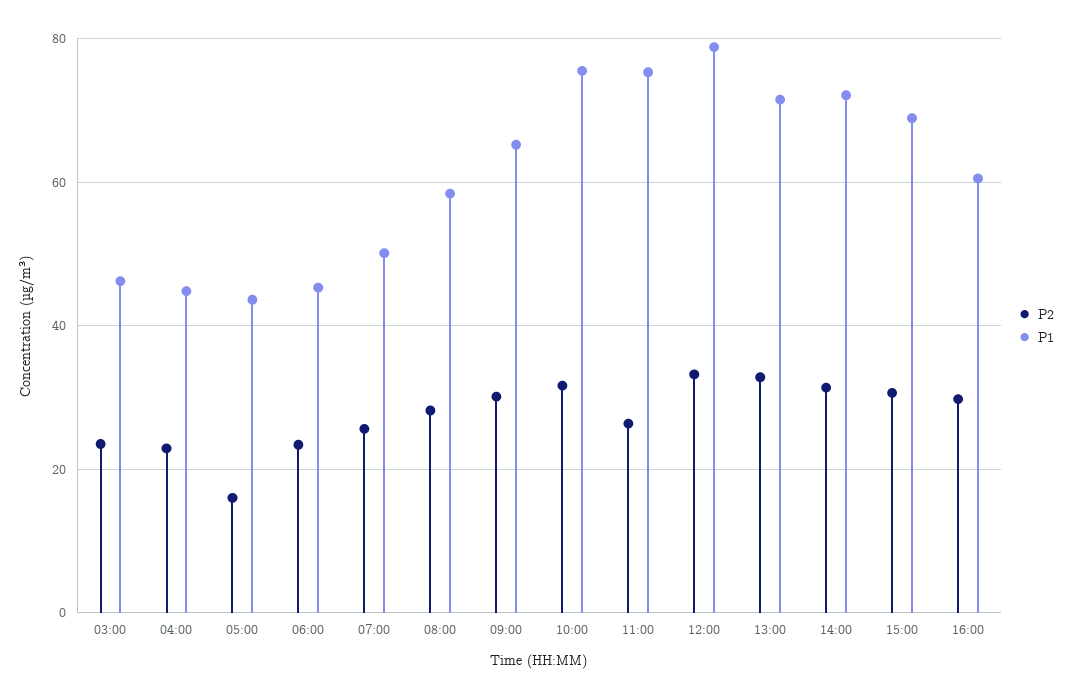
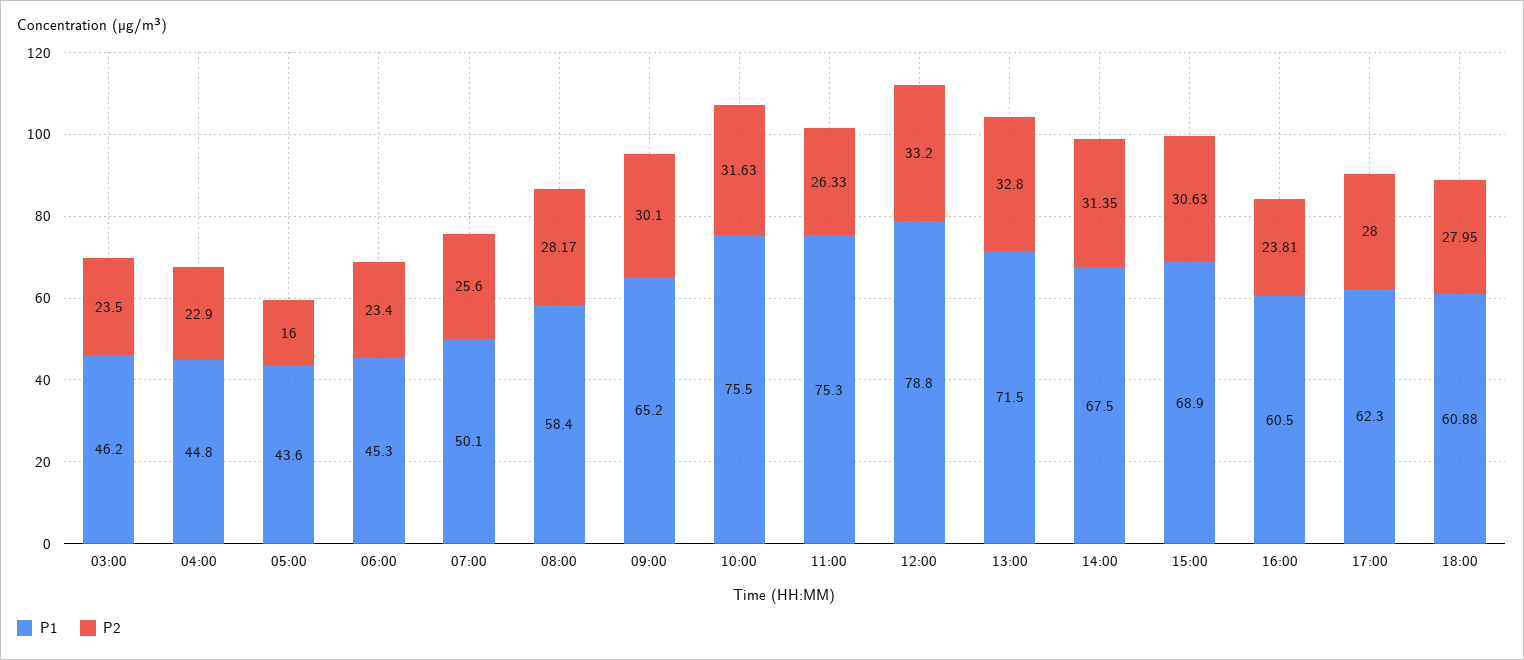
P1, 14:00: 72 -> 67.5
P2, 16:00: 30 -> 23.81
P1, 17:00: none -> 62.3
P2, 17:00: none -> 28
P1, 18:00: none -> 60.88
P2, 18:00: none -> 27.95

